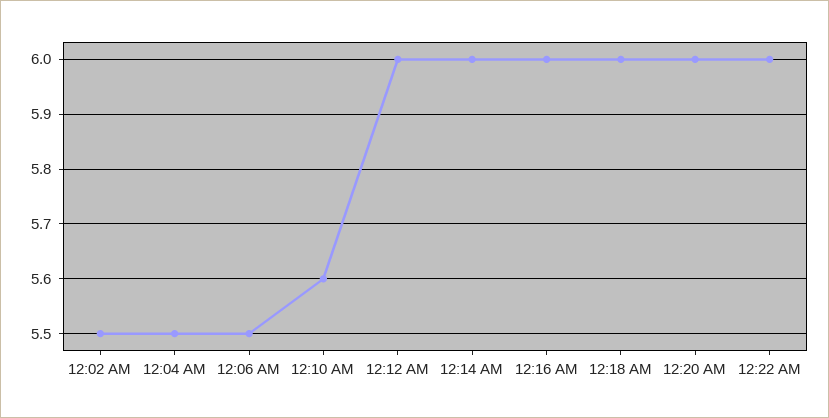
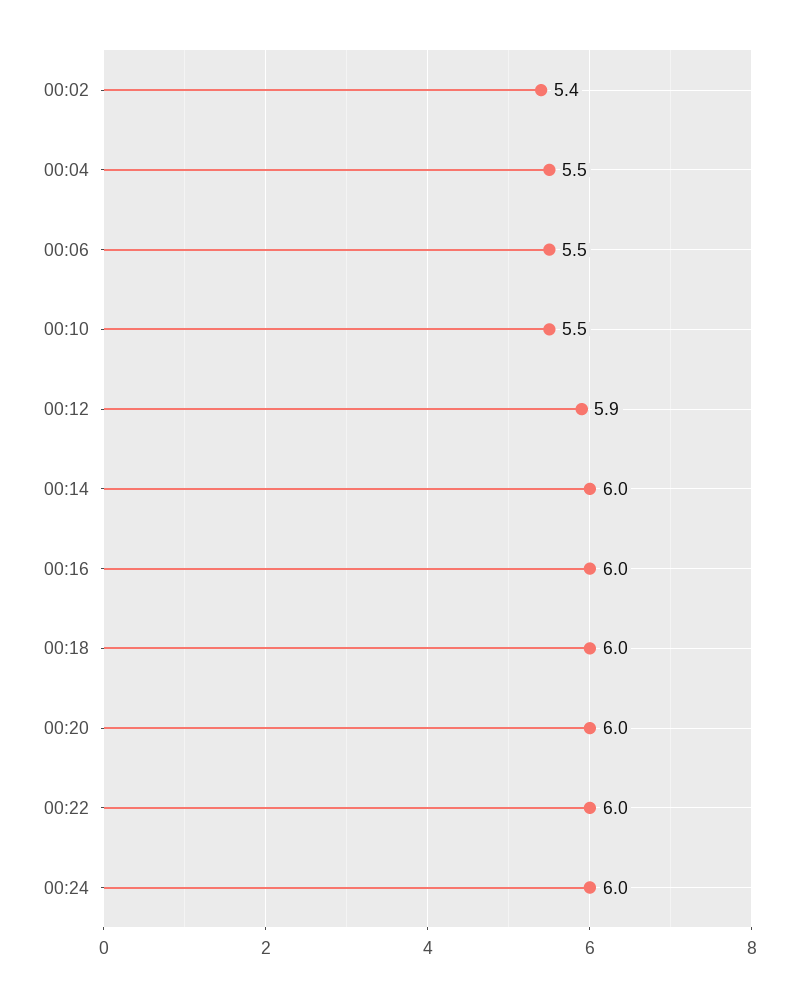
12:02 AM: 5.5 -> 5.4
12:10 AM: 5.6 -> 5.5
12:12 AM: 6 -> 5.9
00:24: none -> 6

